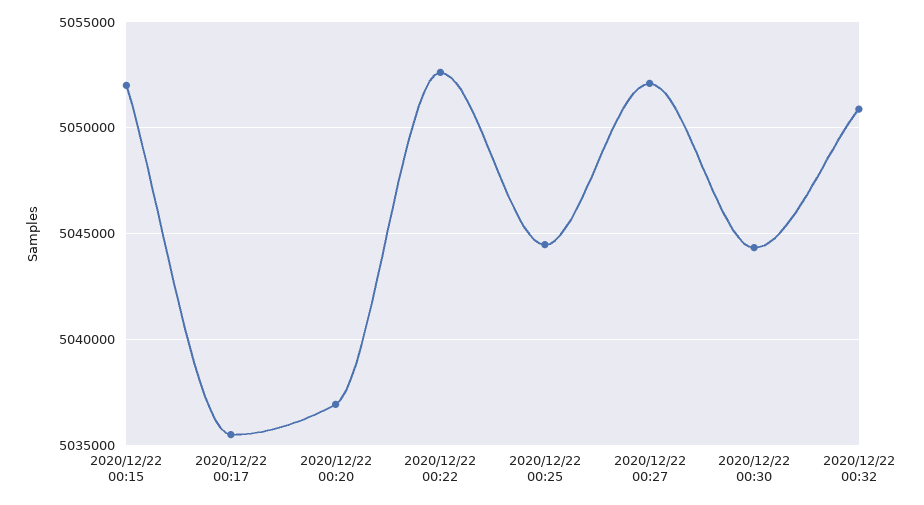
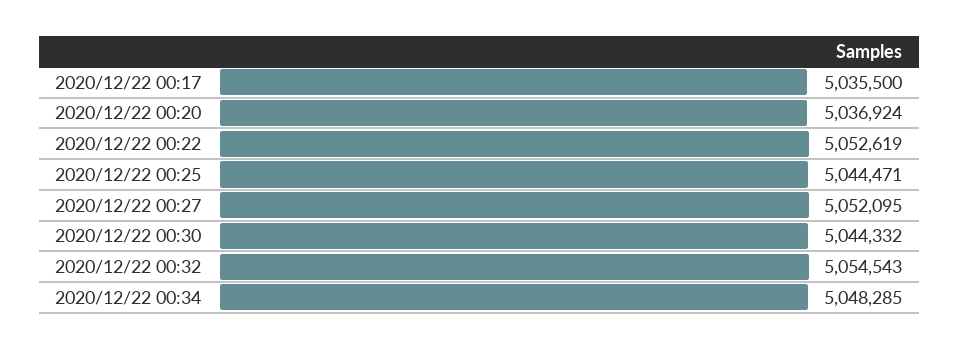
2020/12/22 00:15: 5052000 -> none
2020/12/22 00:32: 5051000 -> 5054543
2020/12/22 00:34: none -> 5048285

